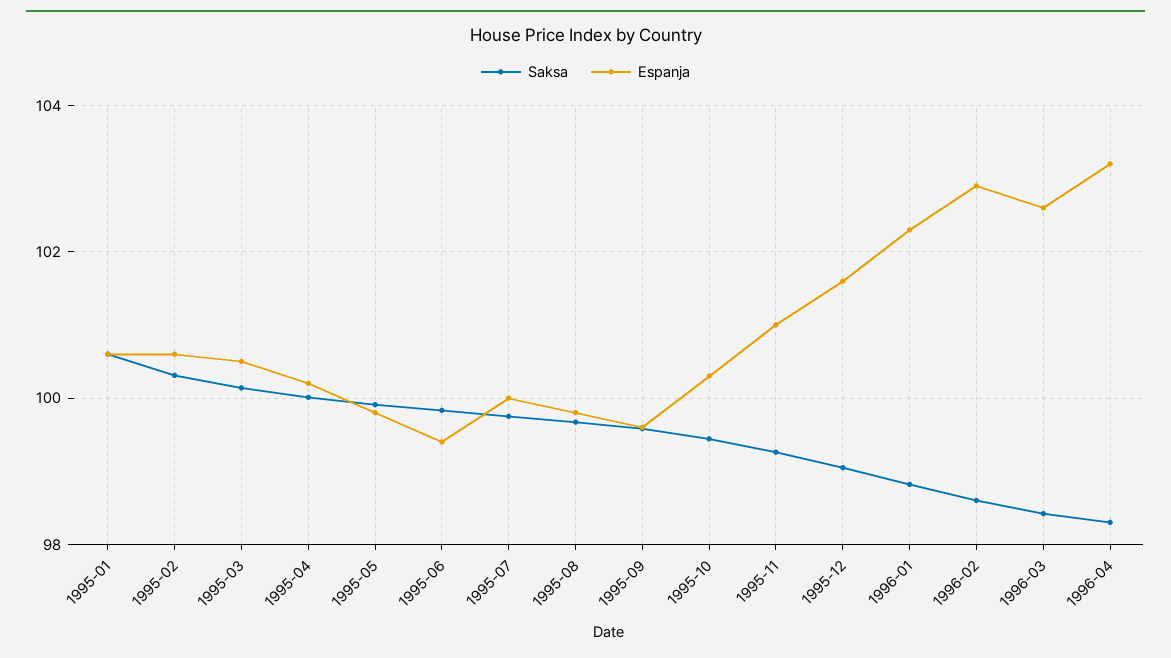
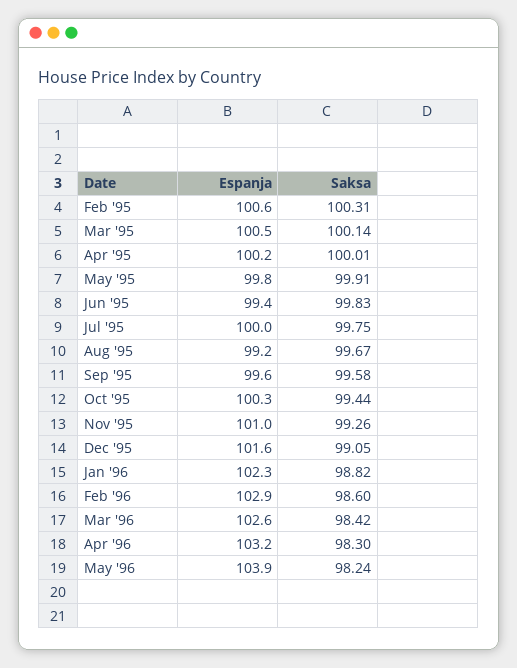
Saksa, 1995-01: 100.6 -> none
Espanja, 1995-01: 100.6 -> none
Espanja, 1995-08: 99.8 -> 99.2
Espanja, May '96: none -> 103.9
Saksa, May '96: none -> 98.24

